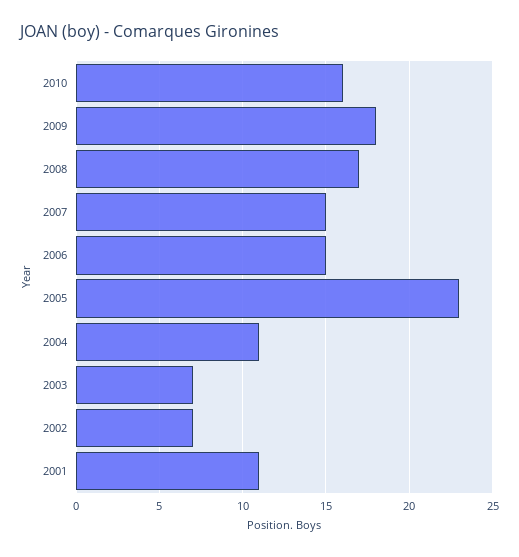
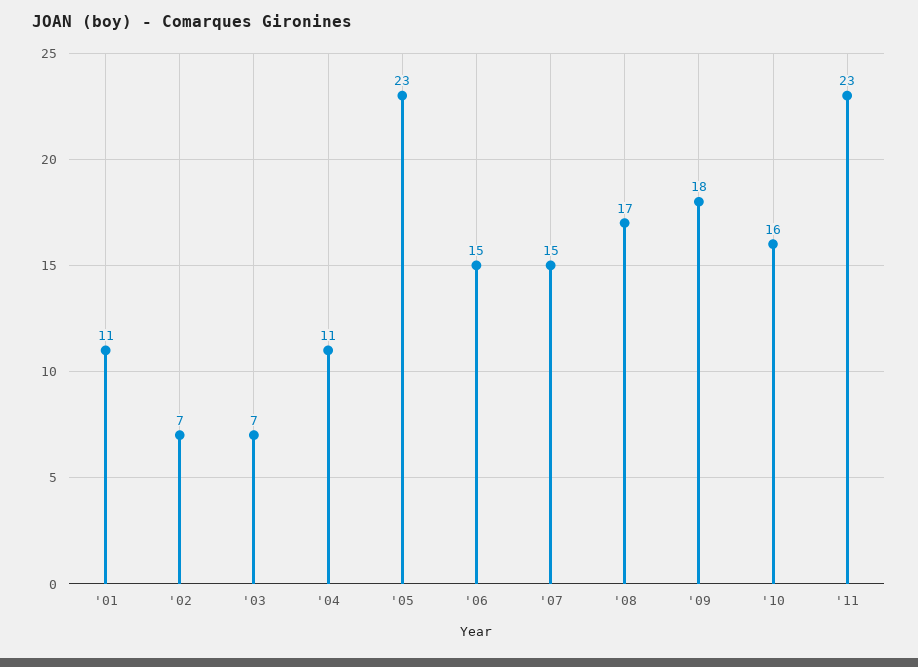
'11: none -> 23

